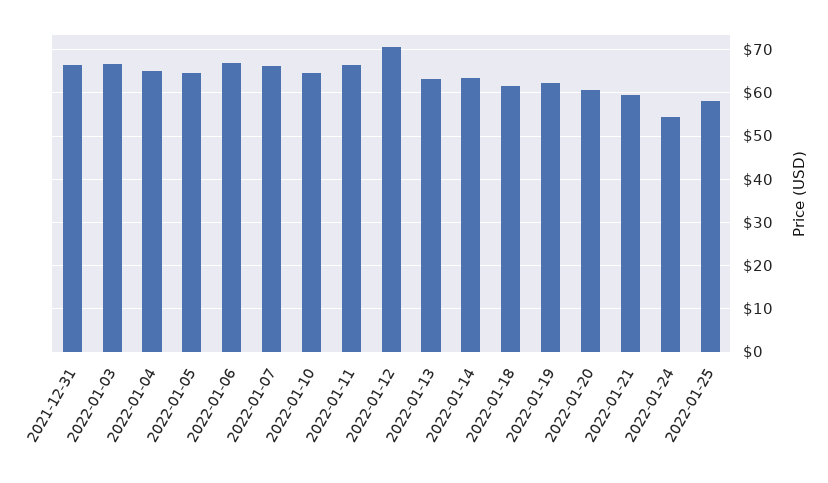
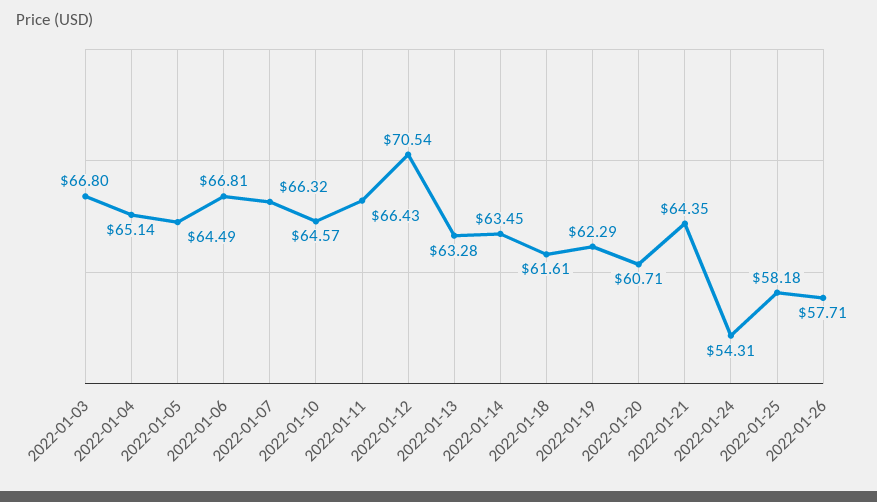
2021-12-31: 66 -> none
2022-01-21: 60 -> 64.35
2022-01-26: none -> 57.71

